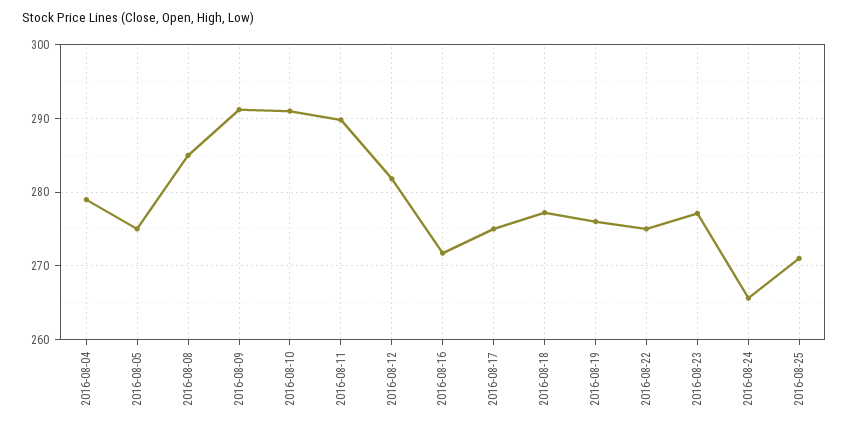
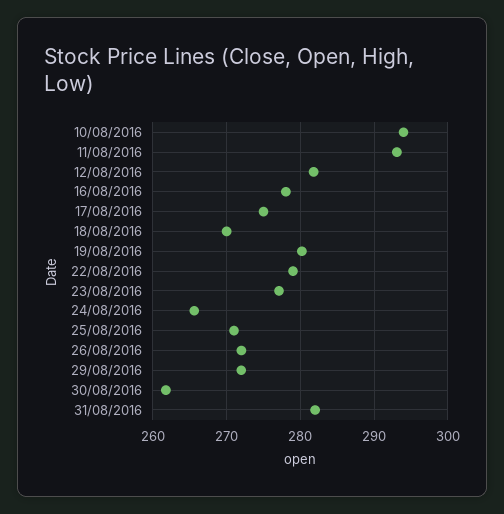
2016-08-04: 279 -> none
2016-08-05: 275 -> none
2016-08-08: 285 -> none
2016-08-09: 291 -> none
2016-08-10: 291 -> 294
2016-08-11: 290 -> 293
2016-08-16: 272 -> 278
2016-08-18: 277 -> 270
2016-08-19: 276 -> 280
2016-08-22: 275 -> 279
26/08/2016: none -> 272
29/08/2016: none -> 272
30/08/2016: none -> 262
31/08/2016: none -> 282

